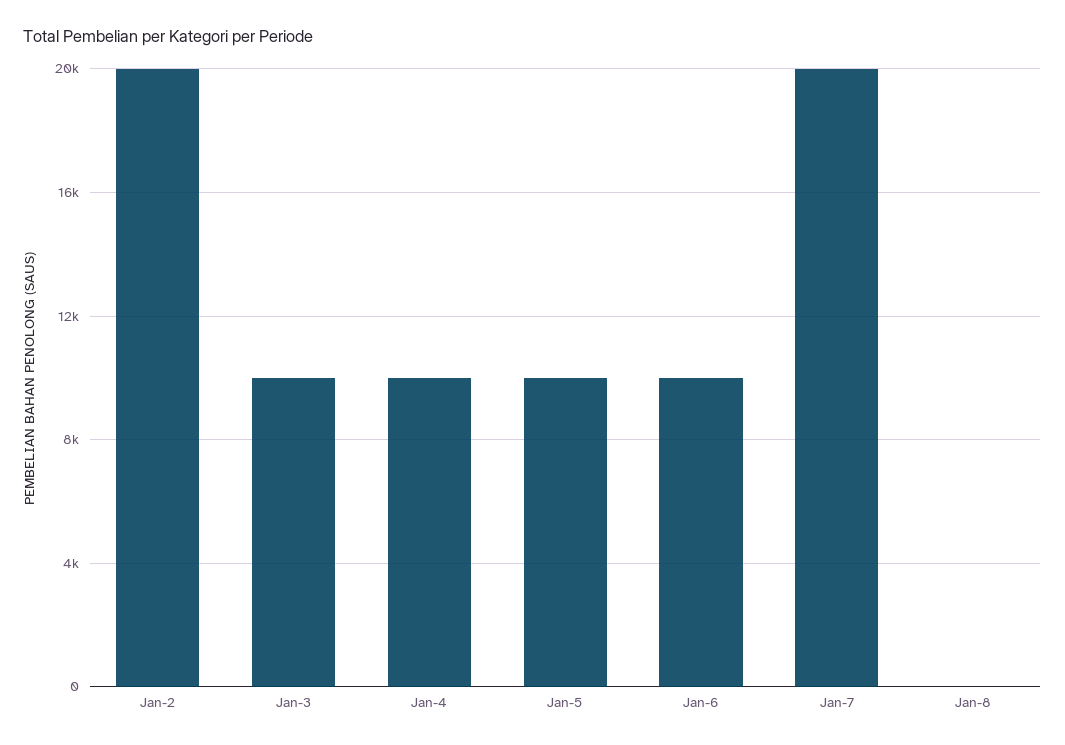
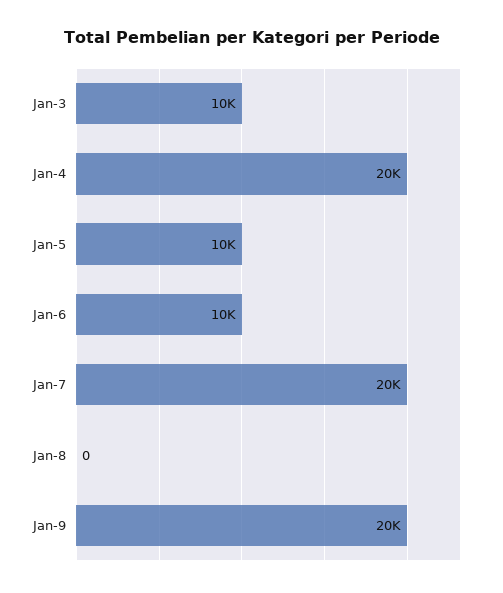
Jan-2: 20000 -> none
Jan-4: 10000 -> 20000
Jan-9: none -> 20000

